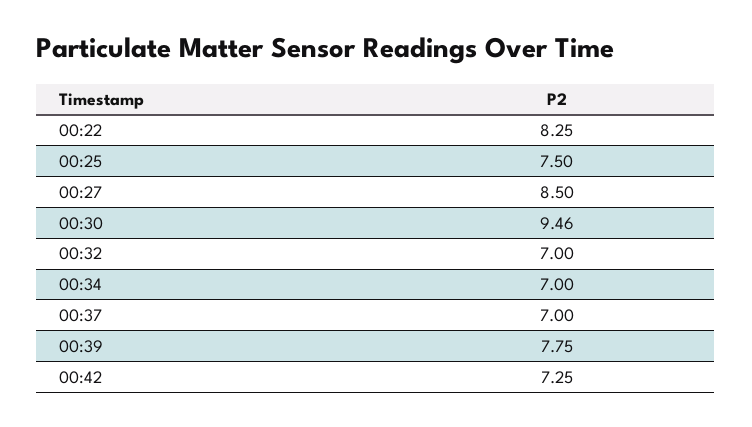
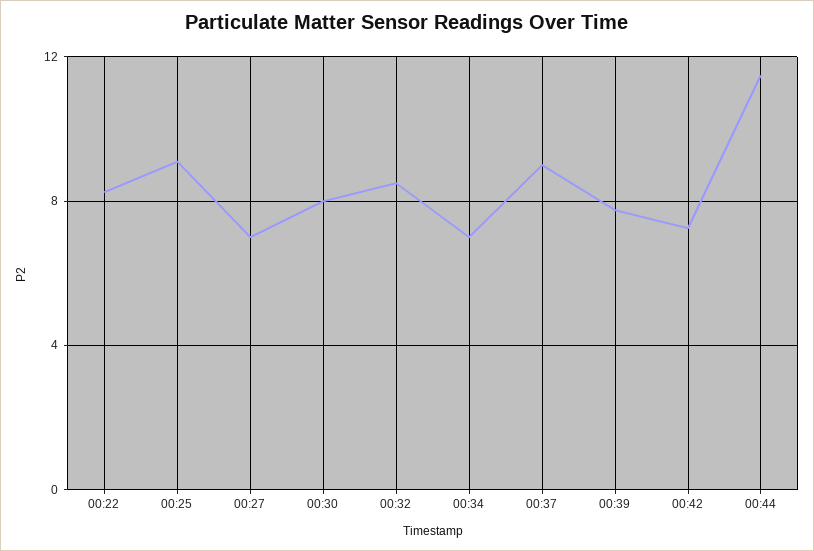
00:25: 7.5 -> 9
00:27: 8.5 -> 7
00:30: 9.46 -> 8
00:32: 7 -> 8.5
00:37: 7 -> 9
00:44: none -> 11.5

